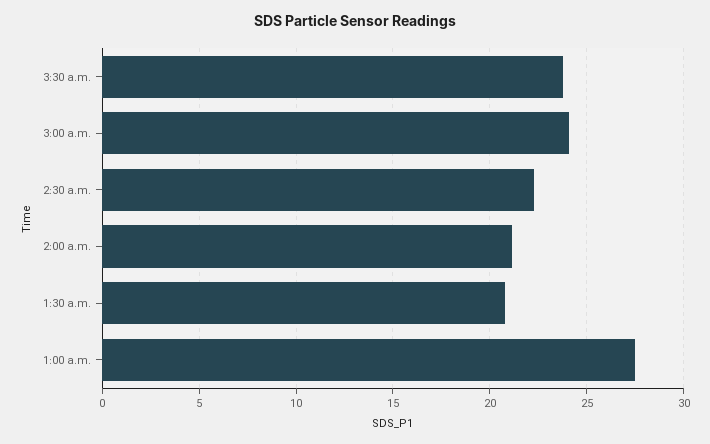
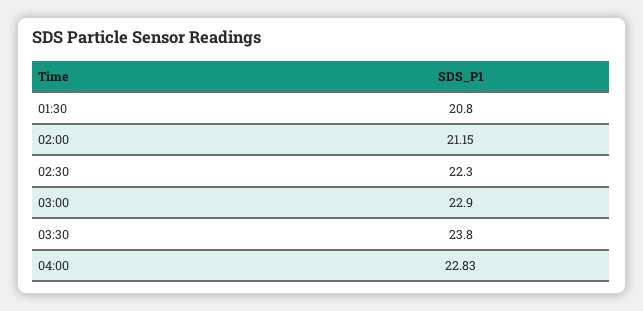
3:00 a.m.: 24 -> 22.9
1:00 a.m.: 27.5 -> none
04:00: none -> 22.83

